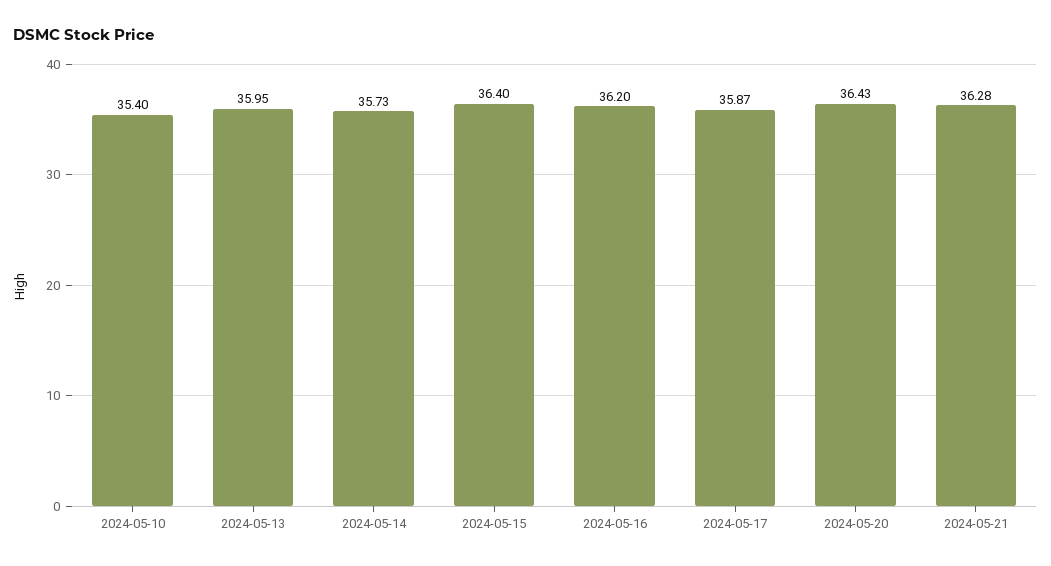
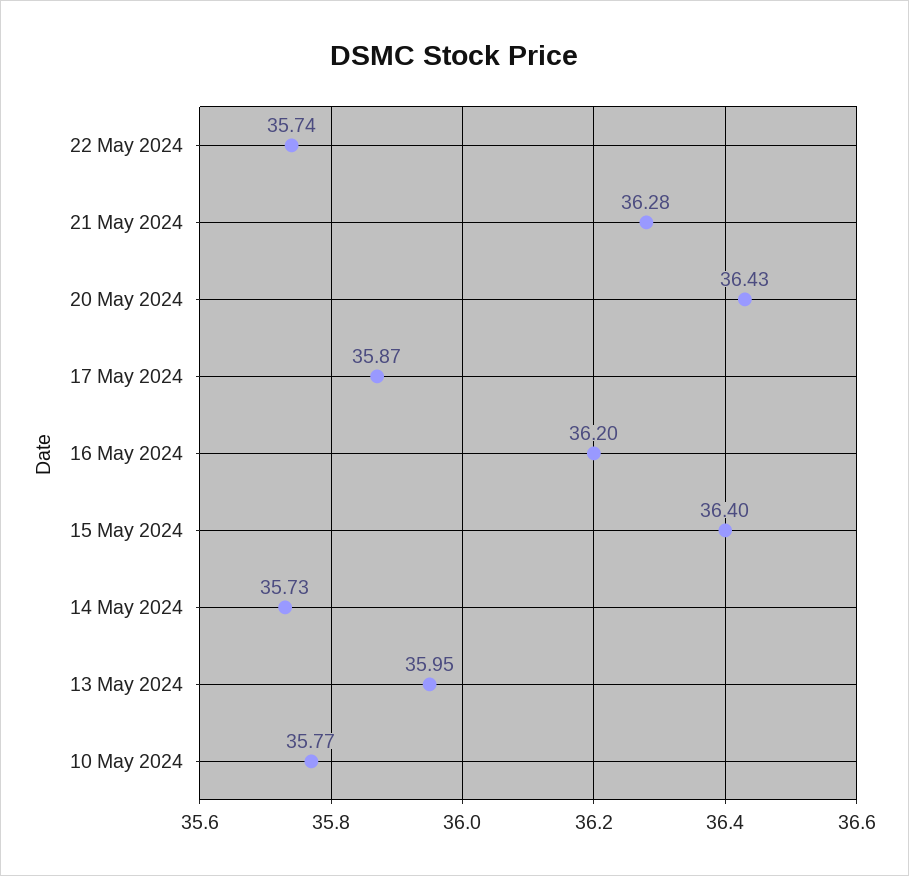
2024-05-10: 35.4 -> 35.77
22 May 2024: none -> 35.74

